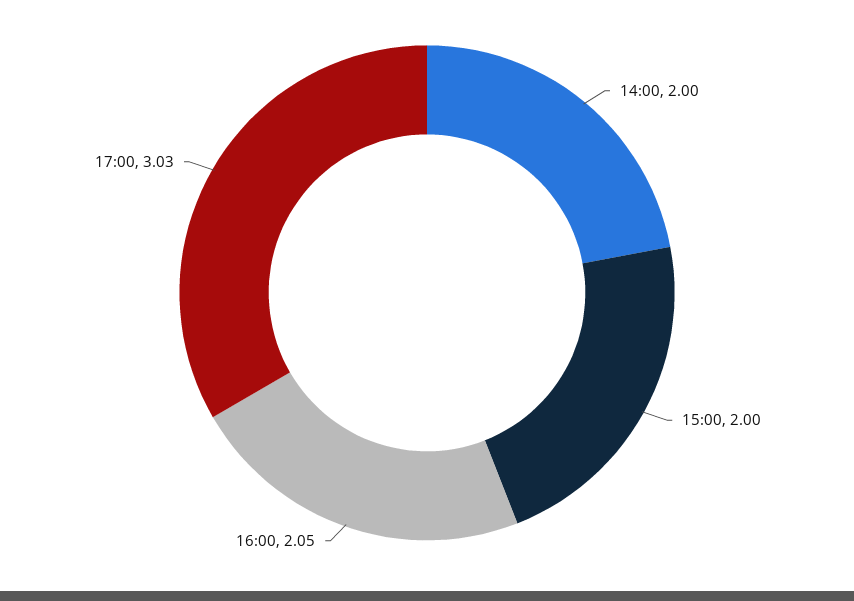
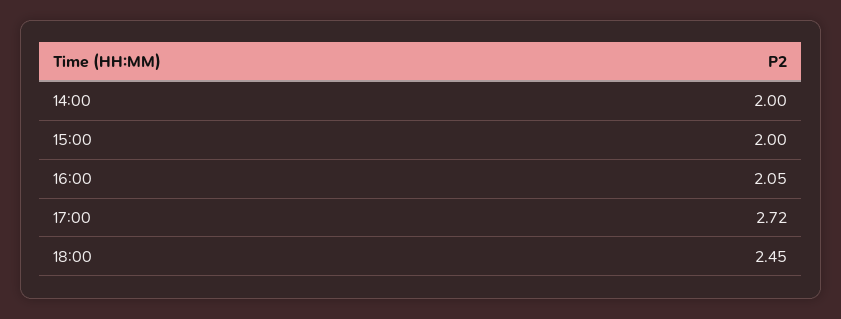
17:00: 3.03 -> 2.72
18:00: none -> 2.45

